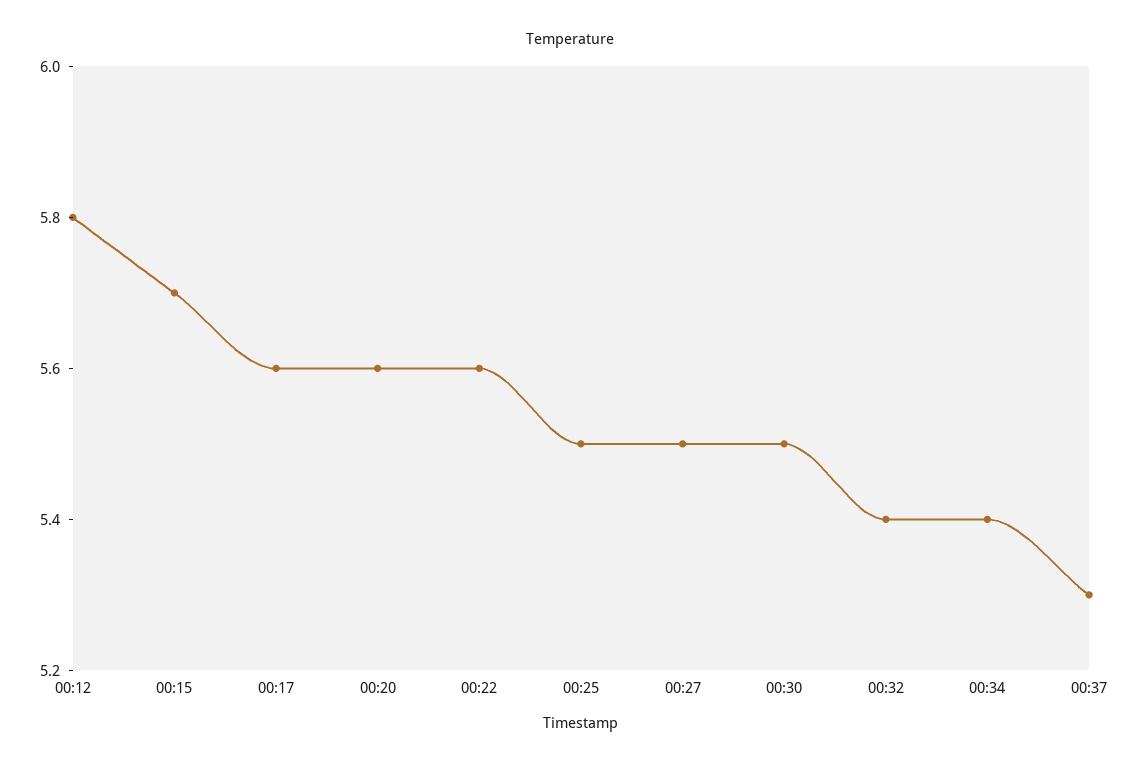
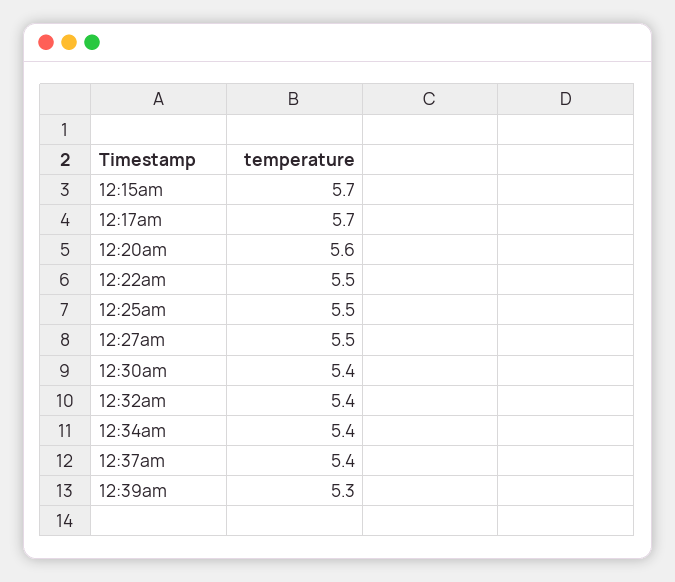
00:12: 5.8 -> none
00:17: 5.6 -> 5.7
00:22: 5.6 -> 5.5
00:30: 5.5 -> 5.4
00:37: 5.3 -> 5.4
12:39am: none -> 5.3

